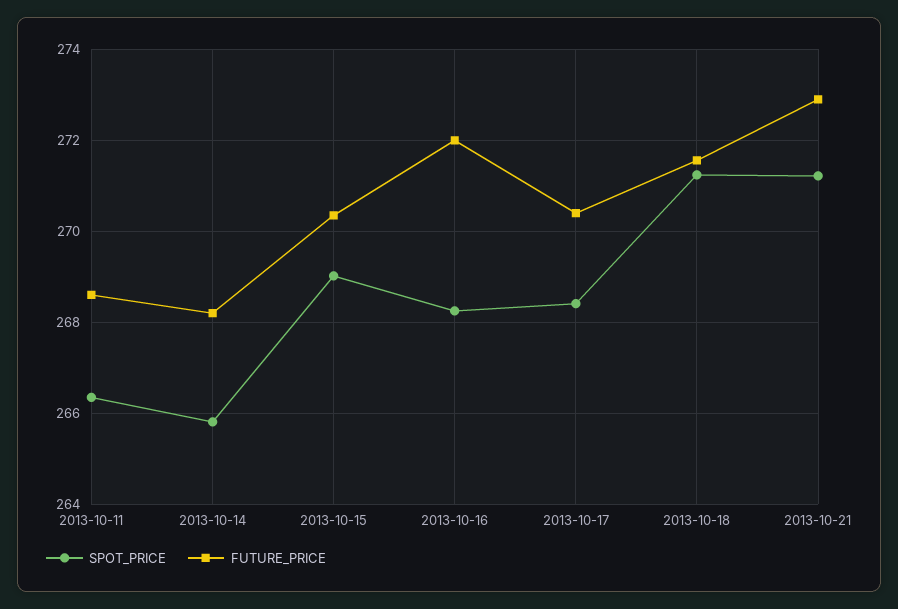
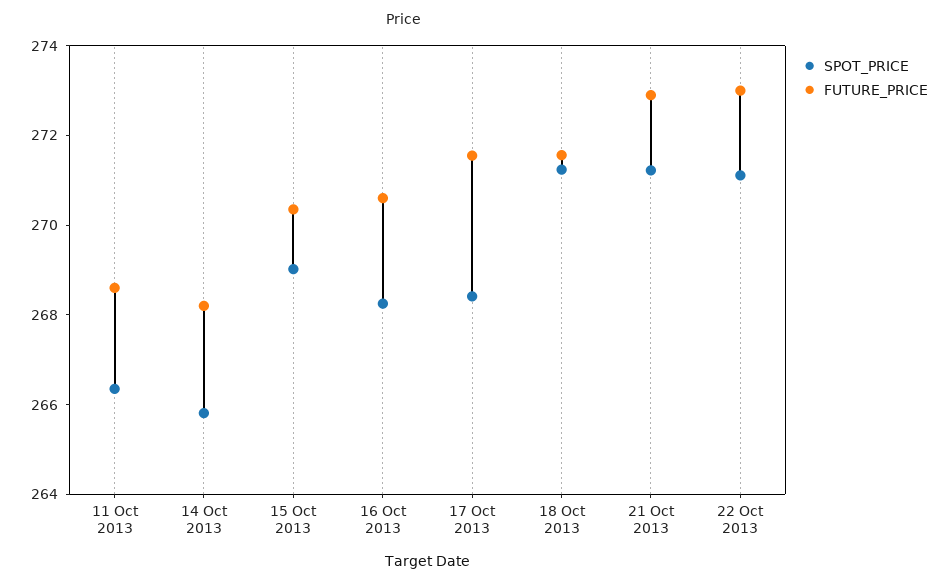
FUTURE_PRICE, 2013-10-16: 272 -> 270.5
FUTURE_PRICE, 2013-10-17: 270.4 -> 271.5
SPOT_PRICE, 22 Oct 2013: none -> 271
FUTURE_PRICE, 22 Oct 2013: none -> 273

